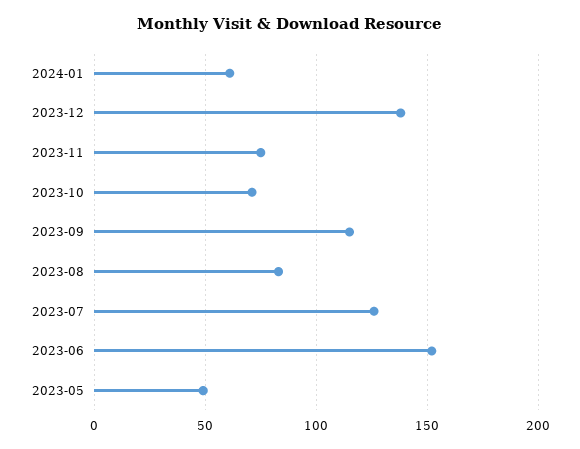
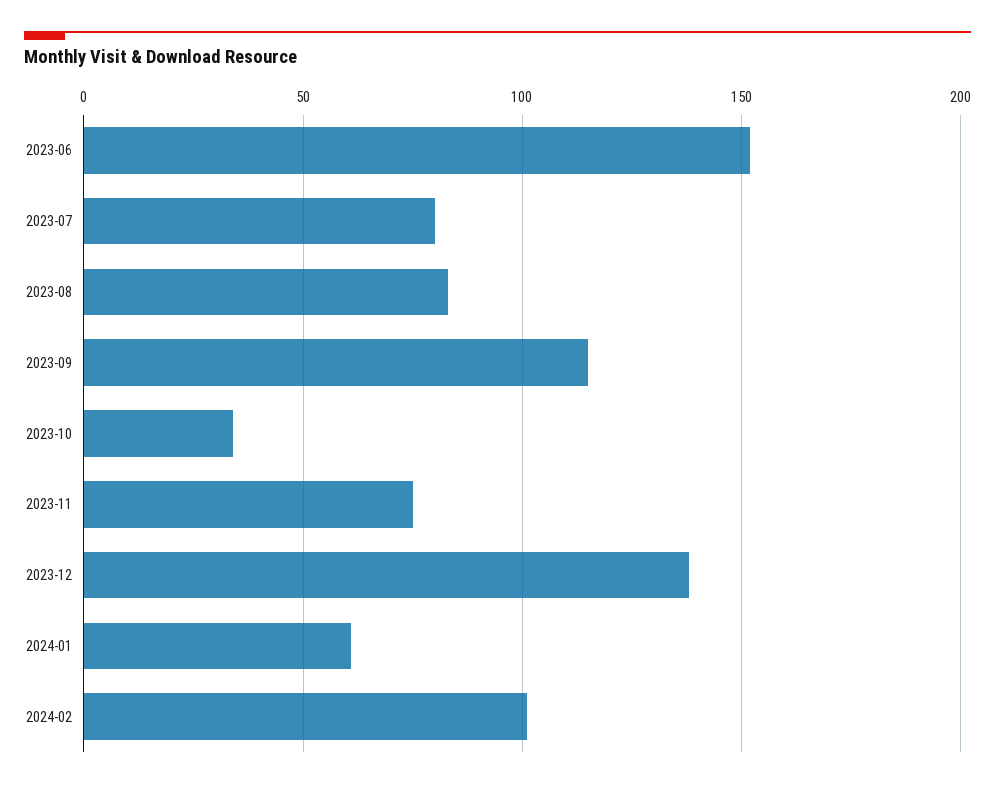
2023-10: 70 -> 35
2023-07: 125 -> 80
2023-05: 50 -> none
2024-02: none -> 100

